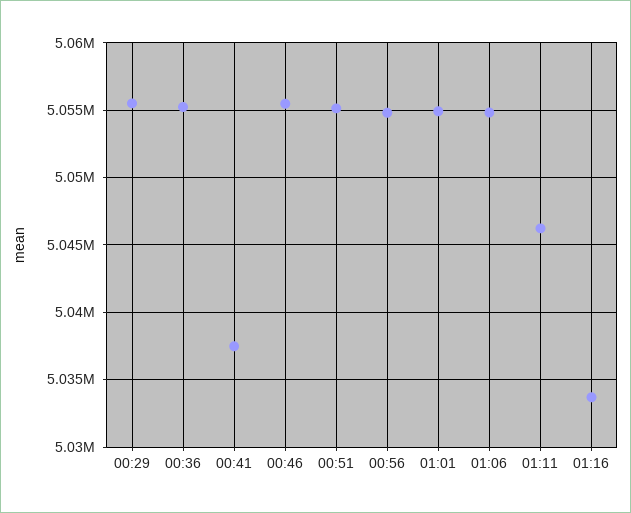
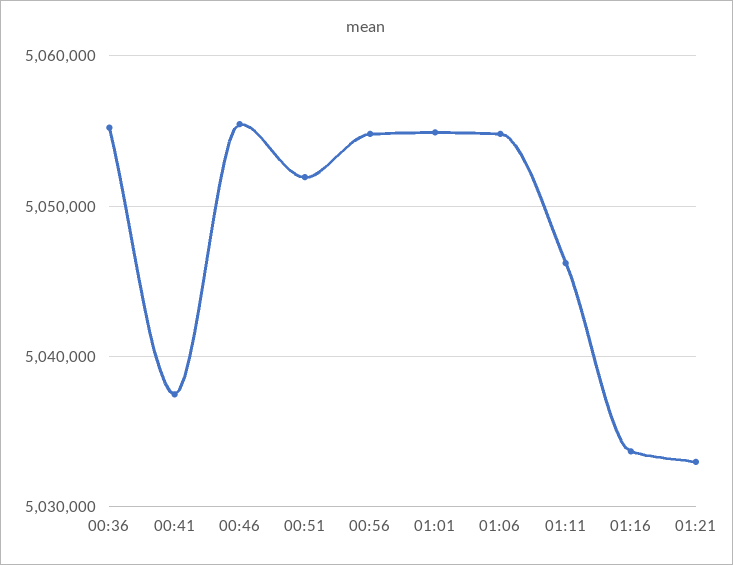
00:29: 5055500 -> none
00:51: 5055000 -> 5052000
01:21: none -> 5033000

